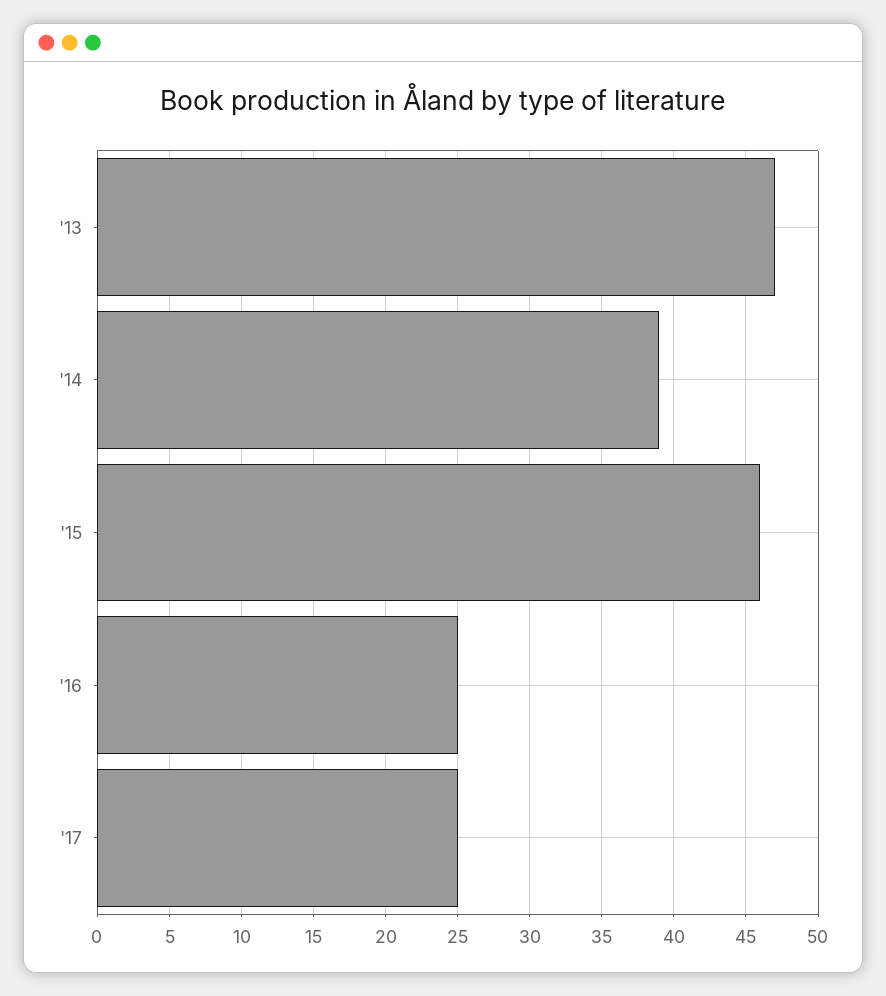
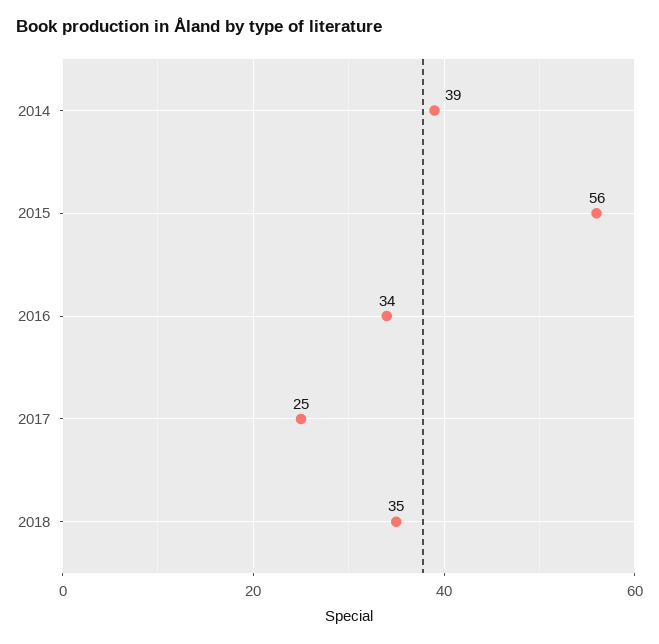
'13: 47 -> none
'15: 46 -> 56
'16: 25 -> 34
2018: none -> 35

